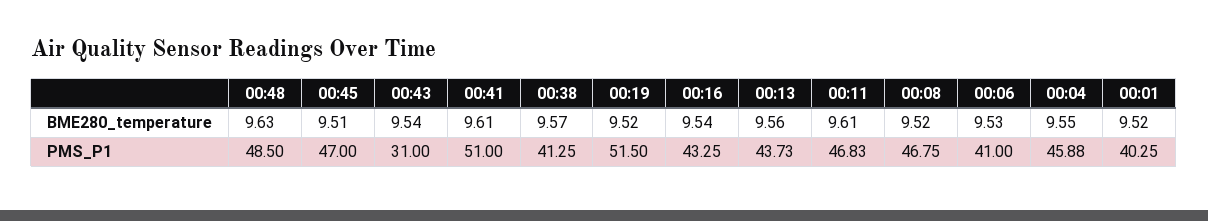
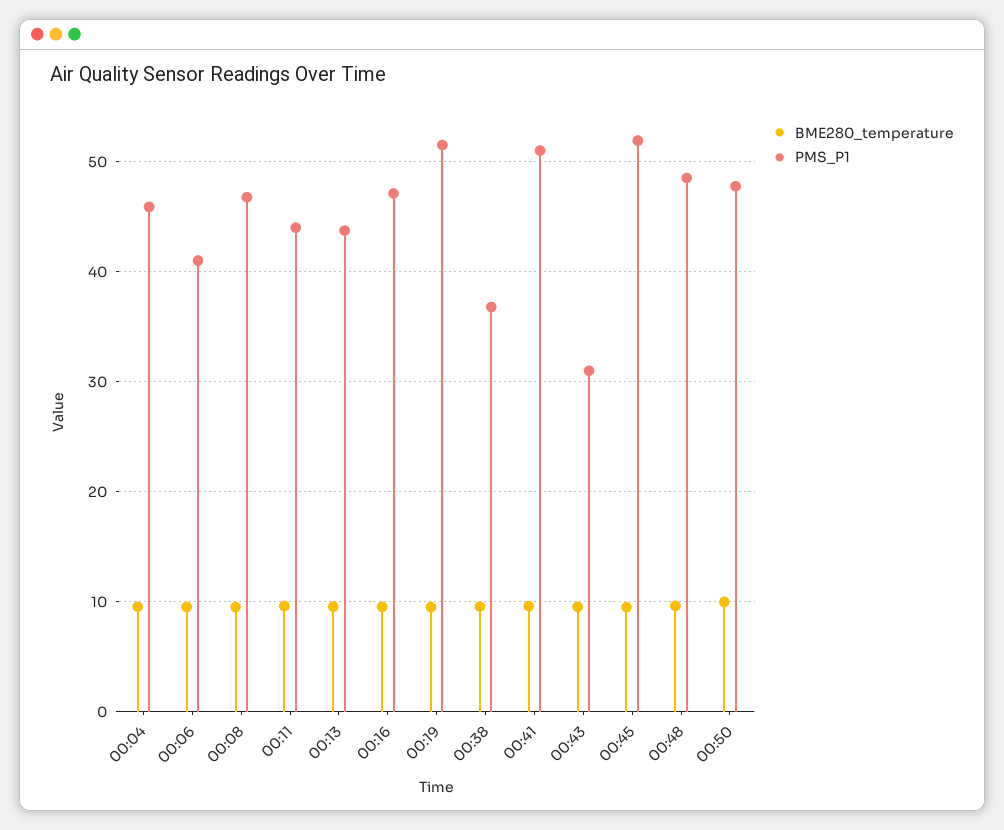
BME280_temperature, 00:01: 9.52 -> none
PMS_P1, 00:45: 47 -> 52
PMS_P1, 00:38: 41.25 -> 37
PMS_P1, 00:16: 43.25 -> 47
PMS_P1, 00:11: 46.83 -> 44
PMS_P1, 00:01: 40.25 -> none
BME280_temperature, 00:50: none -> 10
PMS_P1, 00:50: none -> 48

